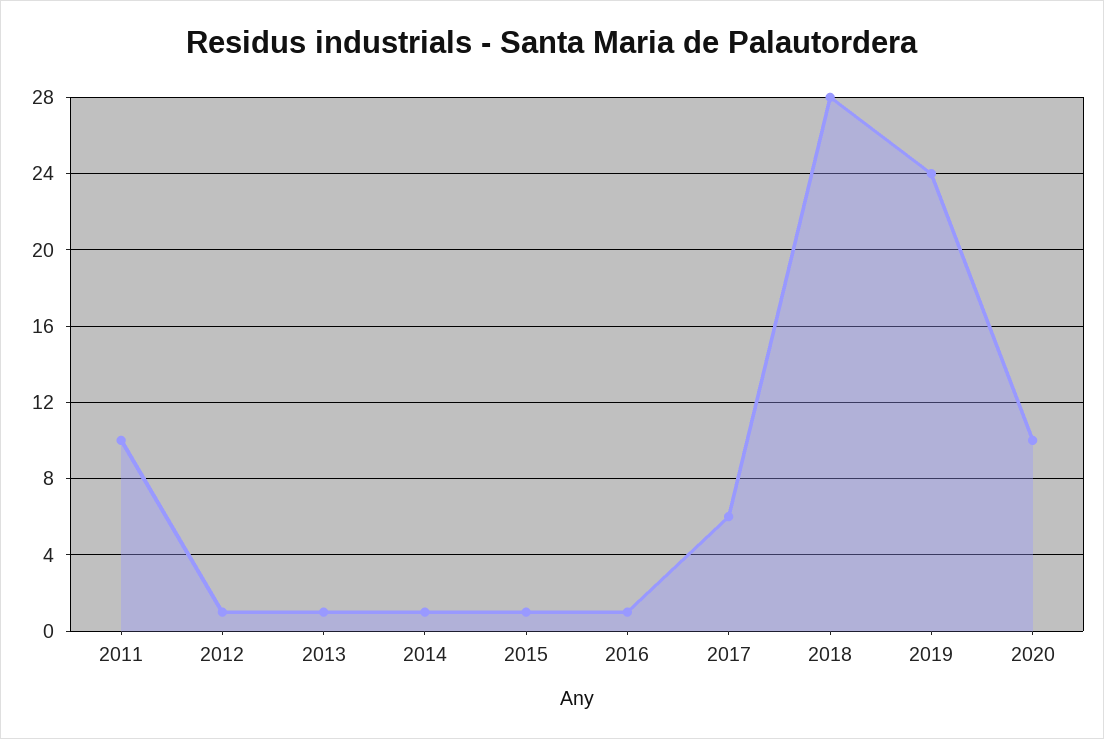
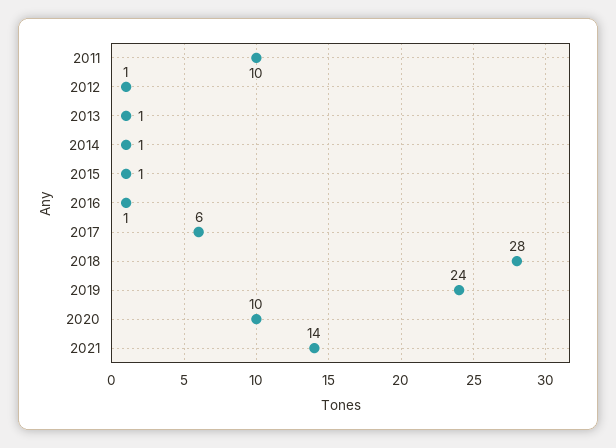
2021: none -> 14

